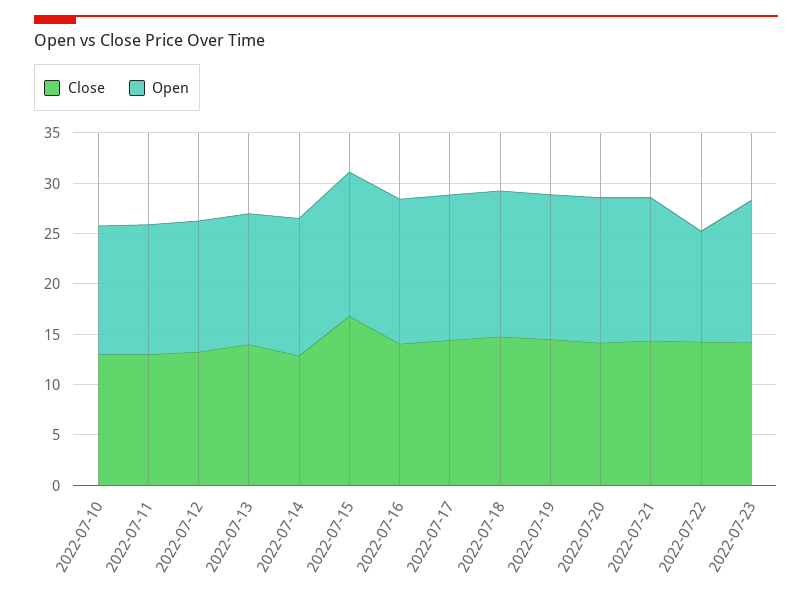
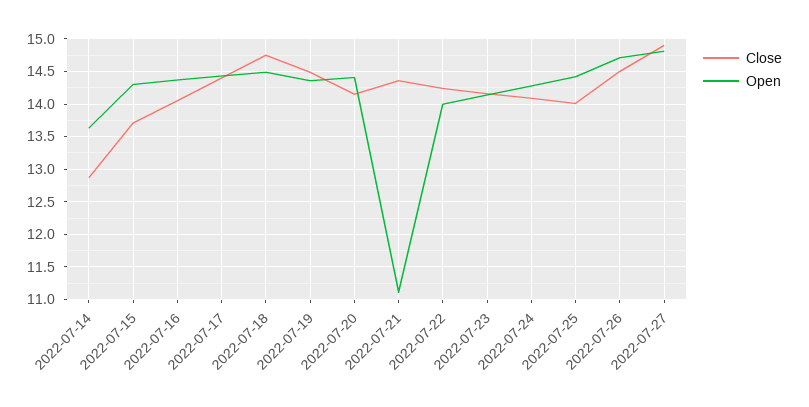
Close, 2022-07-10: 13 -> none
Open, 2022-07-10: 13 -> none
Close, 2022-07-11: 13 -> none
Open, 2022-07-11: 13 -> none
Close, 2022-07-12: 13 -> none
Open, 2022-07-12: 13 -> none
Close, 2022-07-13: 14 -> none
Open, 2022-07-13: 13 -> none
Close, 2022-07-15: 17 -> 13.7
Open, 2022-07-21: 14 -> 11.1
Open, 2022-07-22: 11 -> 14
Close, 2022-07-24: none -> 14.1
Open, 2022-07-24: none -> 14.3
Close, 2022-07-25: none -> 14
Open, 2022-07-25: none -> 14.4
Close, 2022-07-26: none -> 14.5
Open, 2022-07-26: none -> 14.7
Close, 2022-07-27: none -> 14.9
Open, 2022-07-27: none -> 14.8

